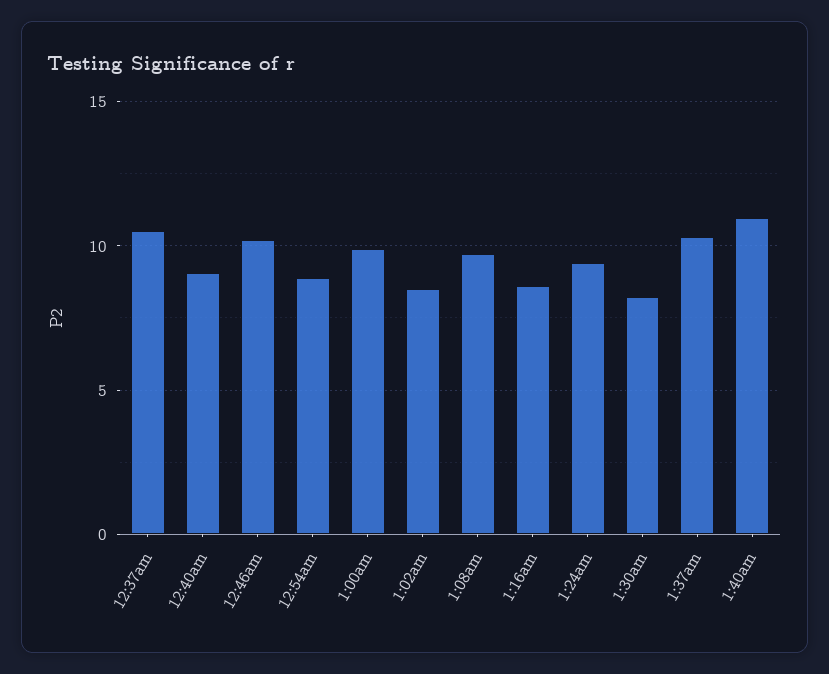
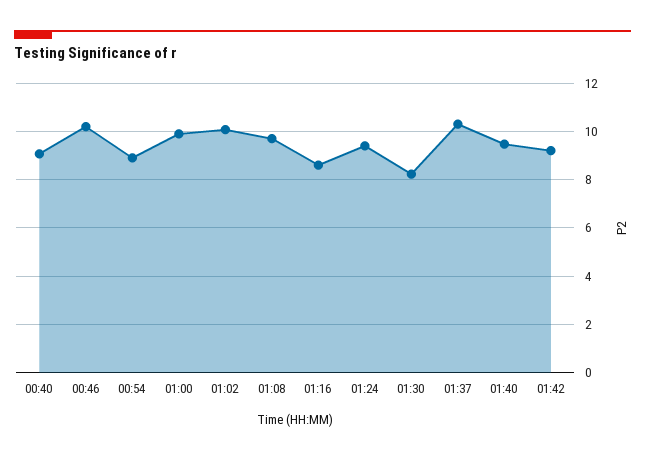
12:37am: 10.5 -> none
1:02am: 8.5 -> 10
1:40am: 11 -> 9.5
01:42: none -> 9.25

